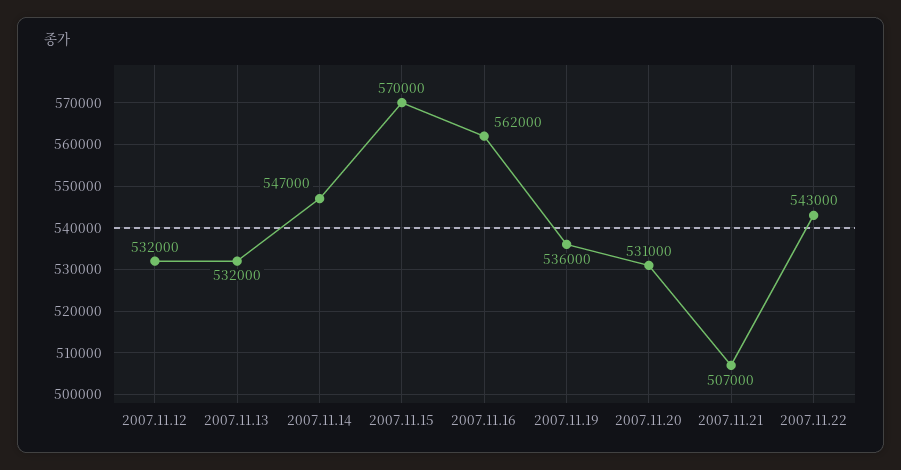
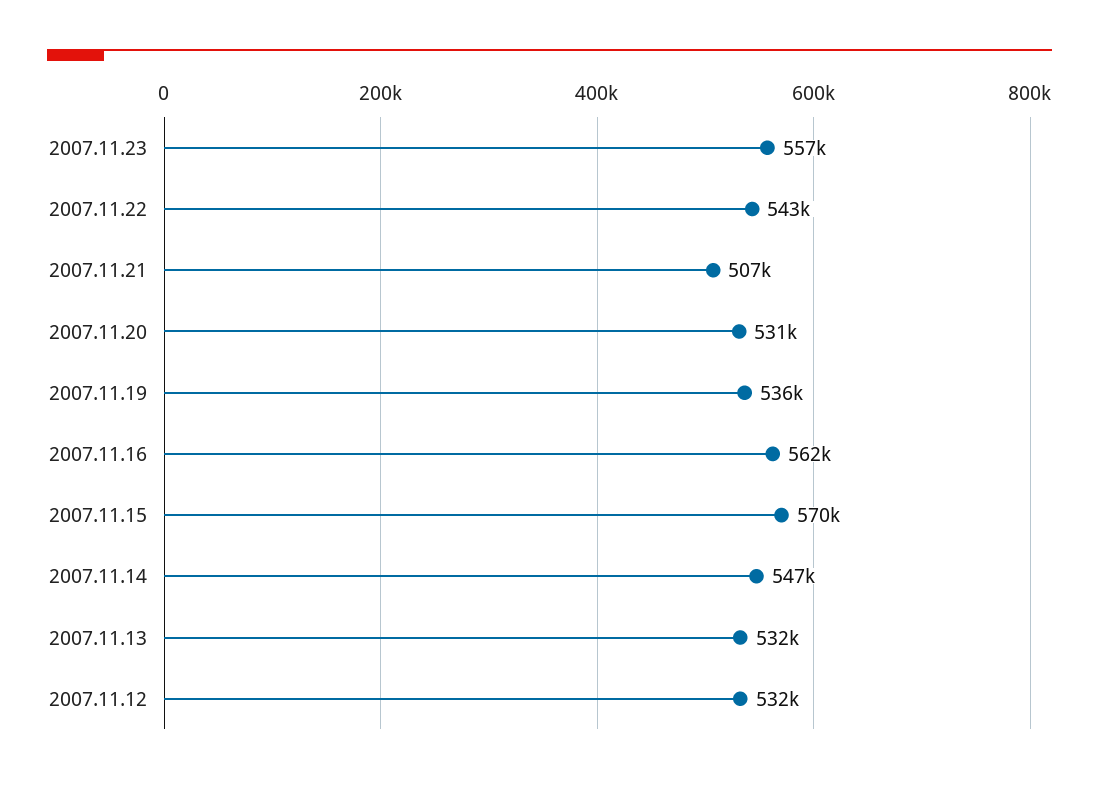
2007.11.23: none -> 557000

